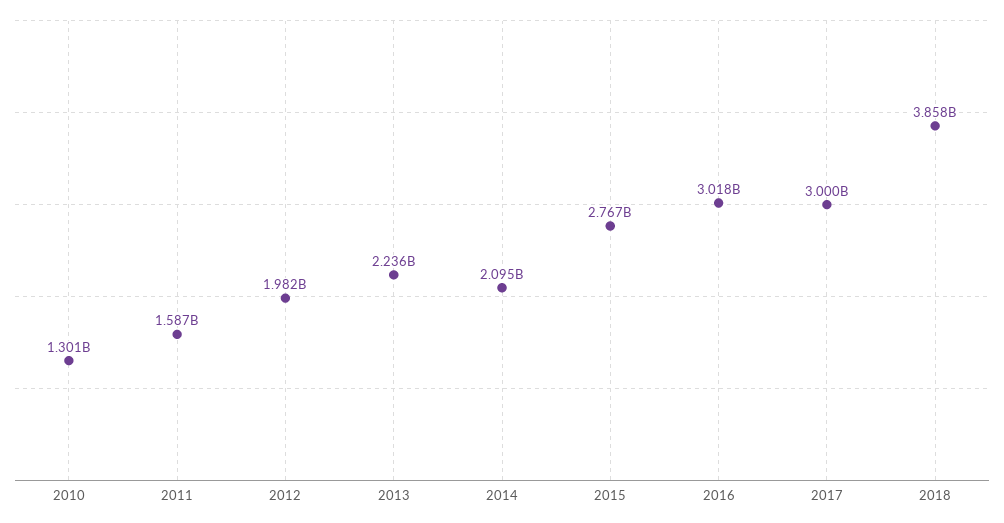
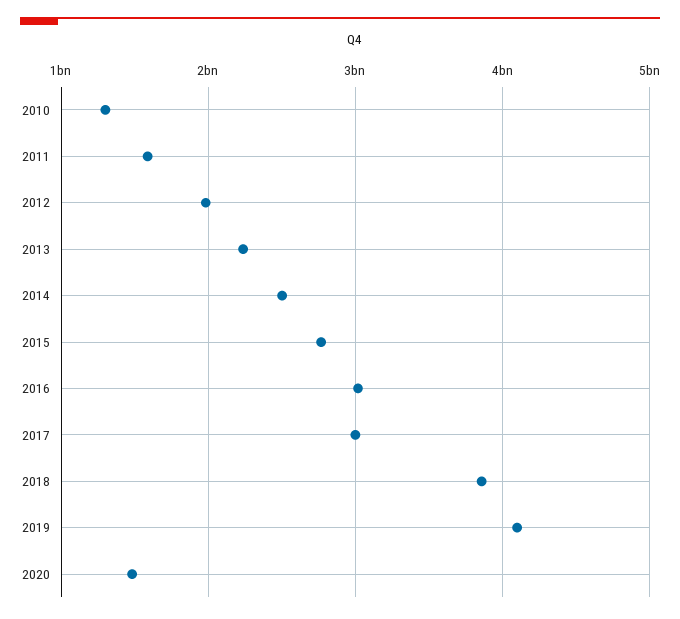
2014: 2095000000 -> 2500000000
2019: none -> 4100000000
2020: none -> 1500000000

